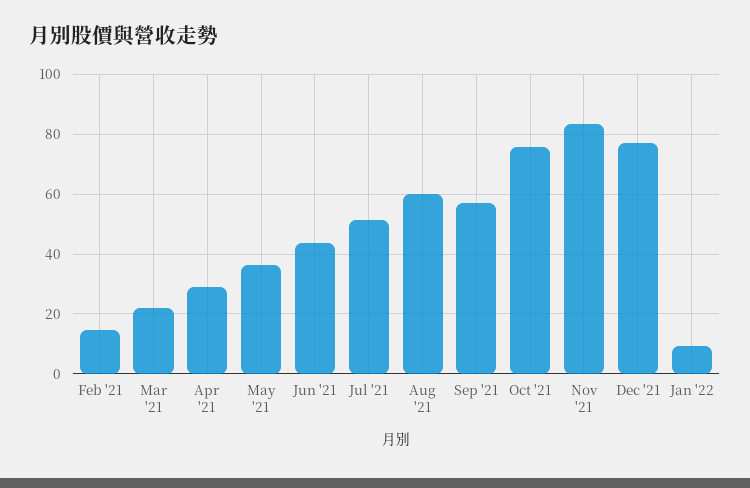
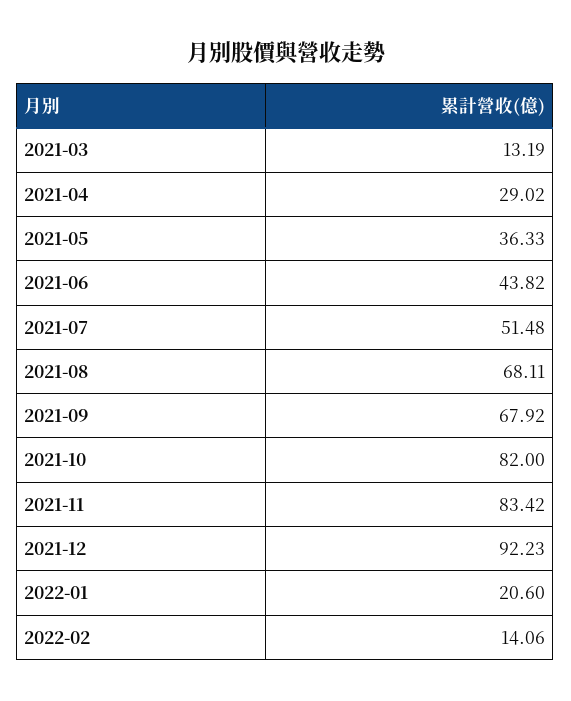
Feb '21: 15 -> none
Mar '21: 22.5 -> 13.19
Aug '21: 60 -> 68.11
Sep '21: 57.5 -> 67.92
Oct '21: 75 -> 82
Dec '21: 77.5 -> 92.23
Jan '22: 10 -> 20.6
2022-02: none -> 14.06

